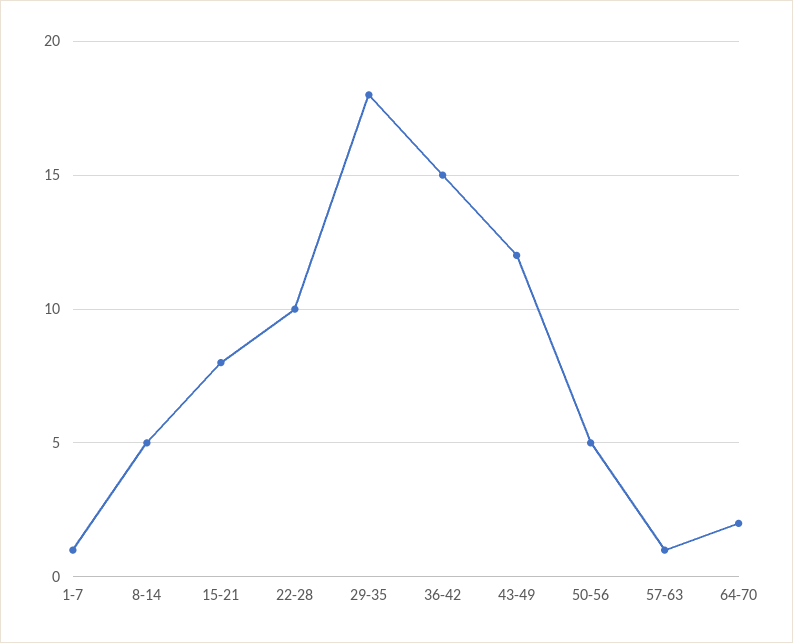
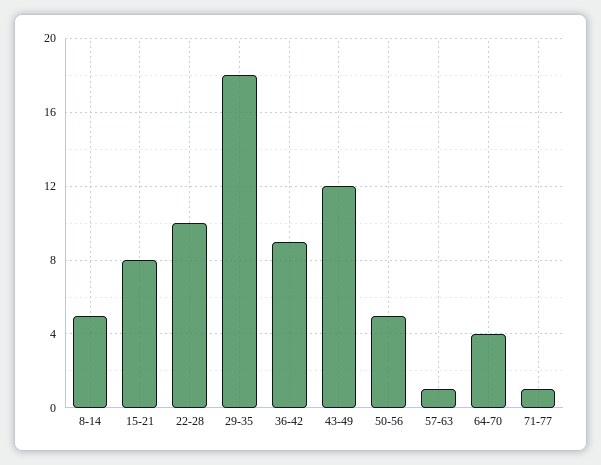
1-7: 1 -> none
36-42: 15 -> 9
64-70: 2 -> 4
71-77: none -> 1

